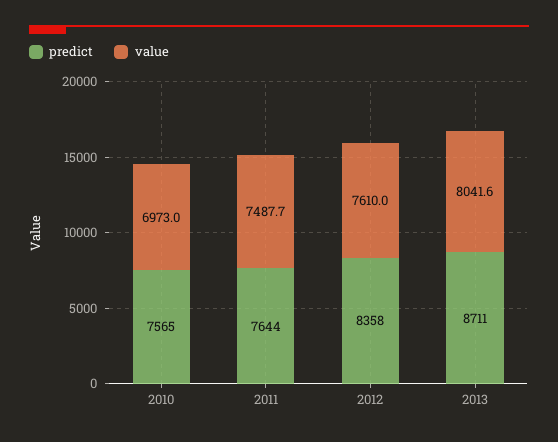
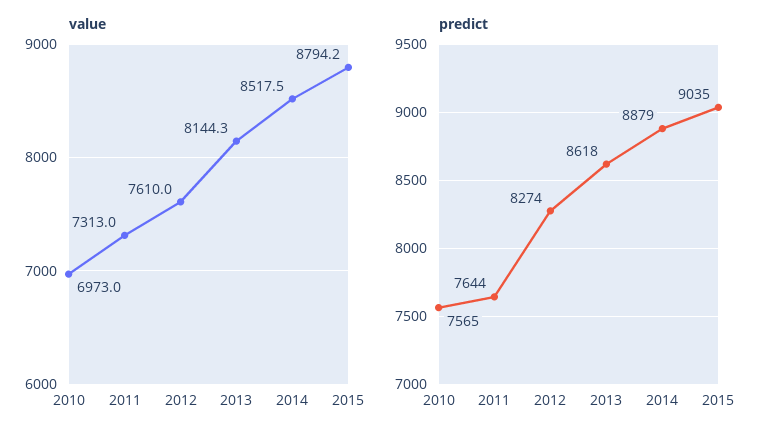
value, 2011: 7487.7 -> 7313
predict, 2012: 8358 -> 8274
predict, 2013: 8711 -> 8618
value, 2013: 8041.6 -> 8144.3
value, 2014: none -> 8517.5
value, 2015: none -> 8794.2
predict, 2014: none -> 8879
predict, 2015: none -> 9035

